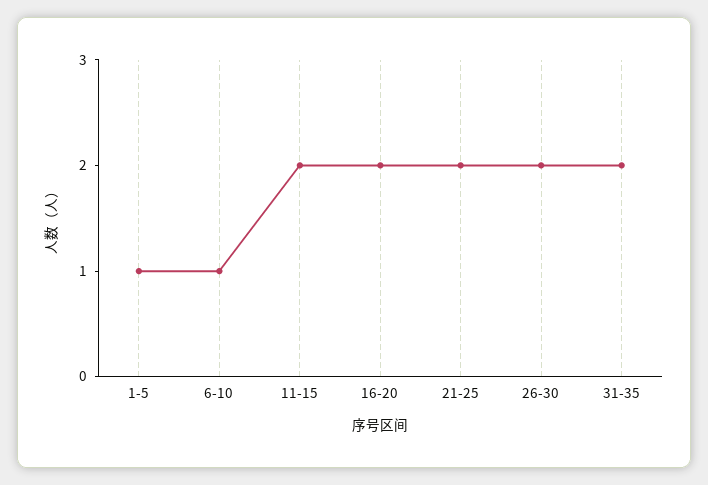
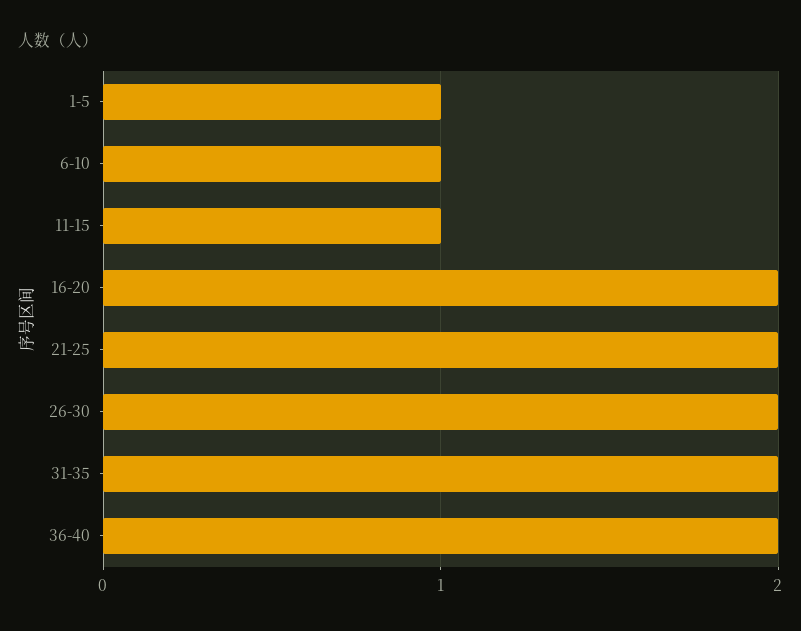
11-15: 2 -> 1
36-40: none -> 2

